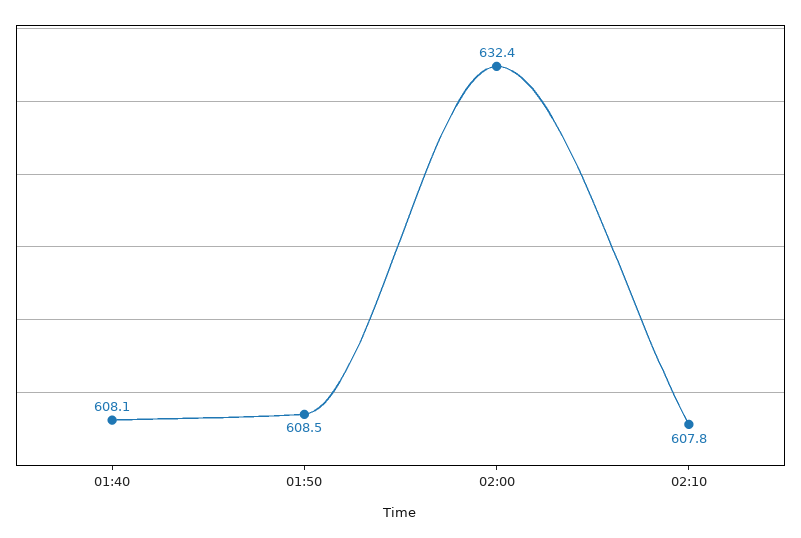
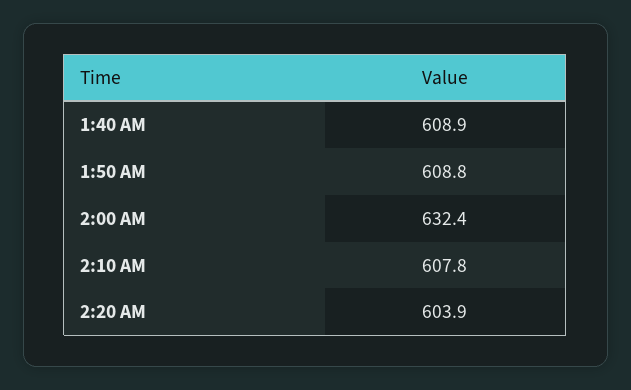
01:40: 608.1 -> 608.9
01:50: 608.5 -> 608.8
2:20 AM: none -> 603.9

